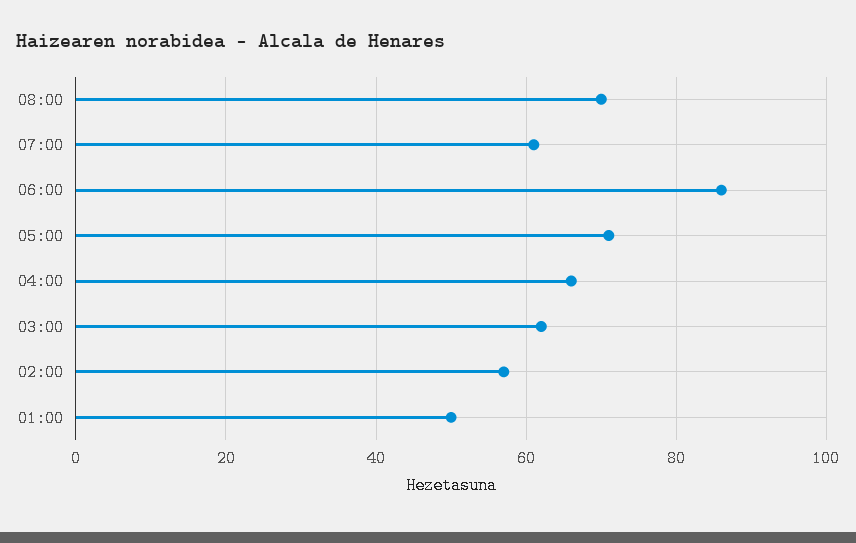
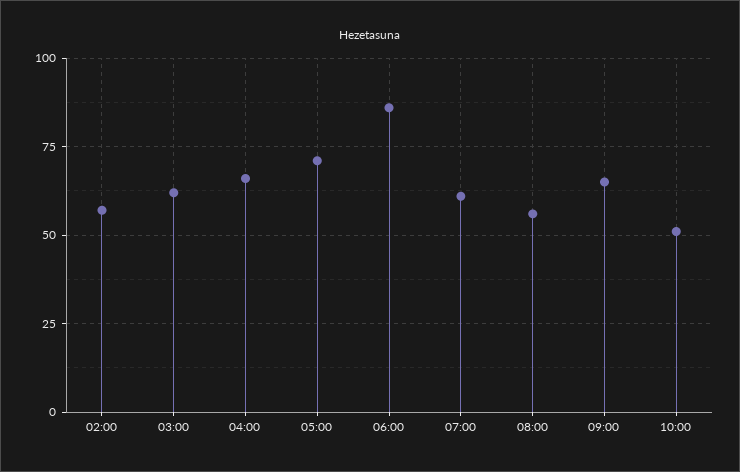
08:00: 70 -> 55
01:00: 50 -> none
09:00: none -> 65
10:00: none -> 50

